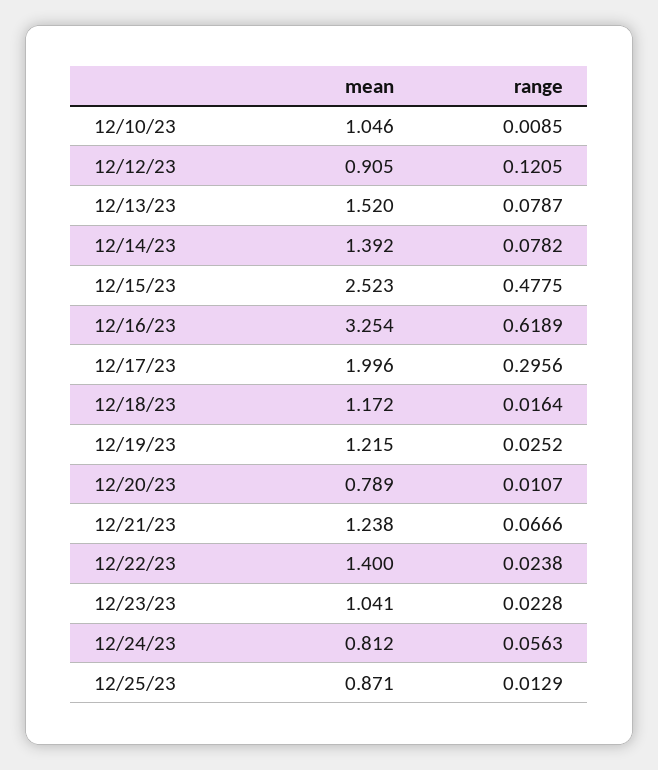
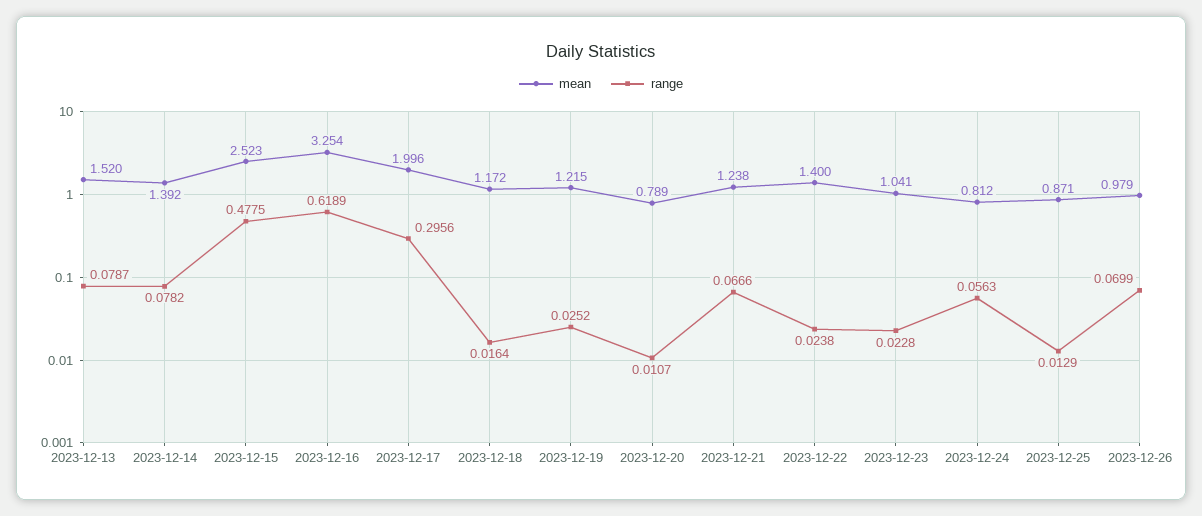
mean, 12/10/23: 1.046 -> none
range, 12/10/23: 0.0085 -> none
mean, 12/12/23: 0.905 -> none
range, 12/12/23: 0.1205 -> none
mean, 2023-12-26: none -> 0.979
range, 2023-12-26: none -> 0.0699

